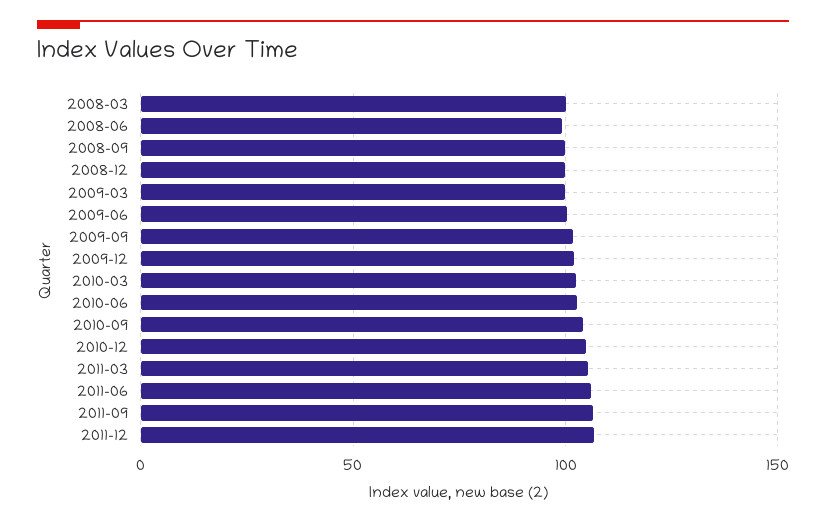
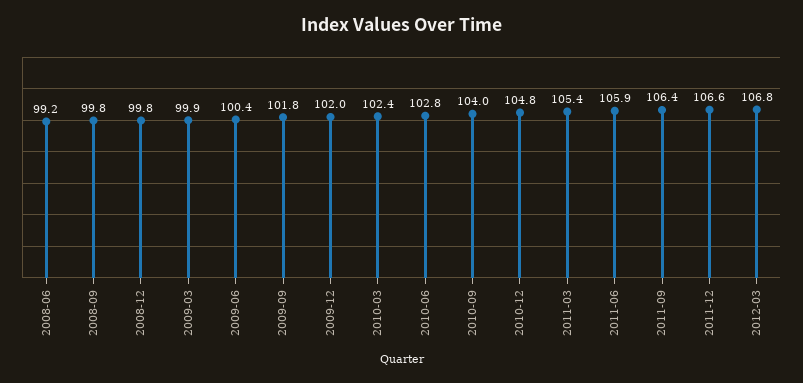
2008-03: 100 -> none
2012-03: none -> 106.8

